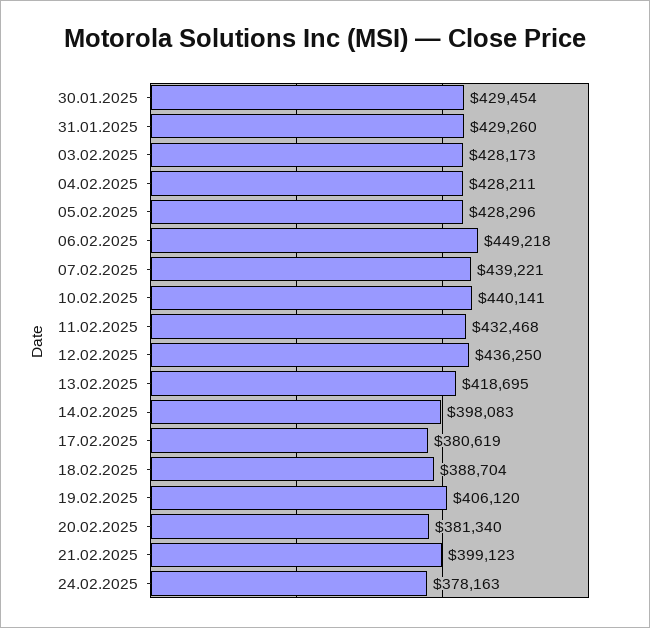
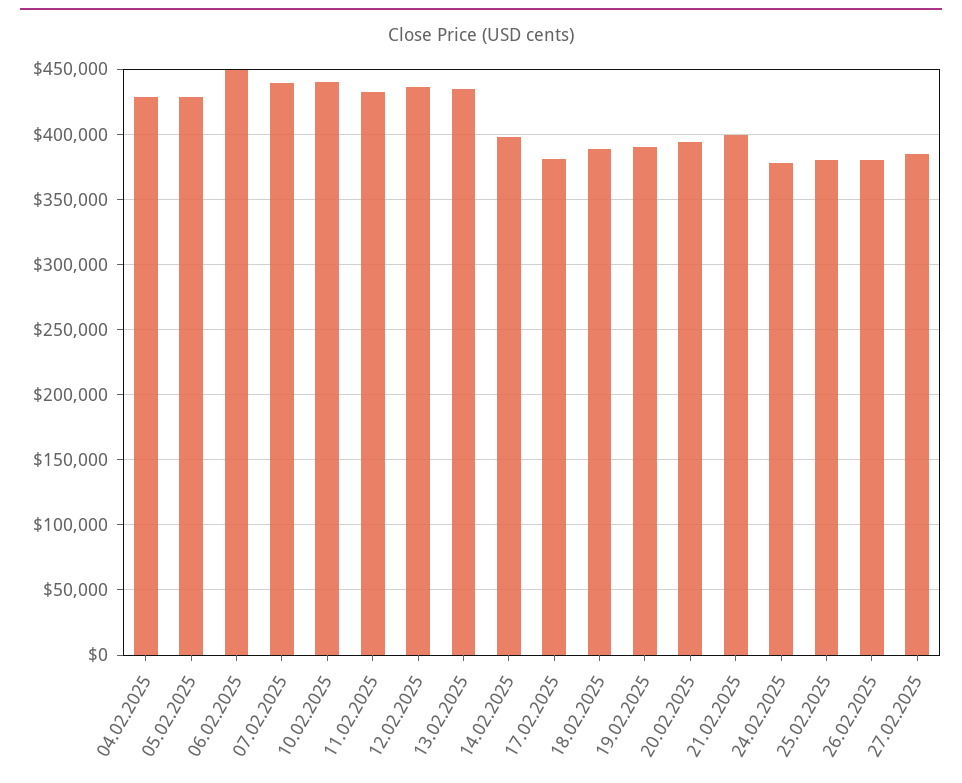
30.01.2025: 429454 -> none
31.01.2025: 429260 -> none
03.02.2025: 428173 -> none
13.02.2025: 418695 -> 435000
19.02.2025: 406120 -> 390000
20.02.2025: 381340 -> 395000
25.02.2025: none -> 380000
26.02.2025: none -> 380000
27.02.2025: none -> 385000

